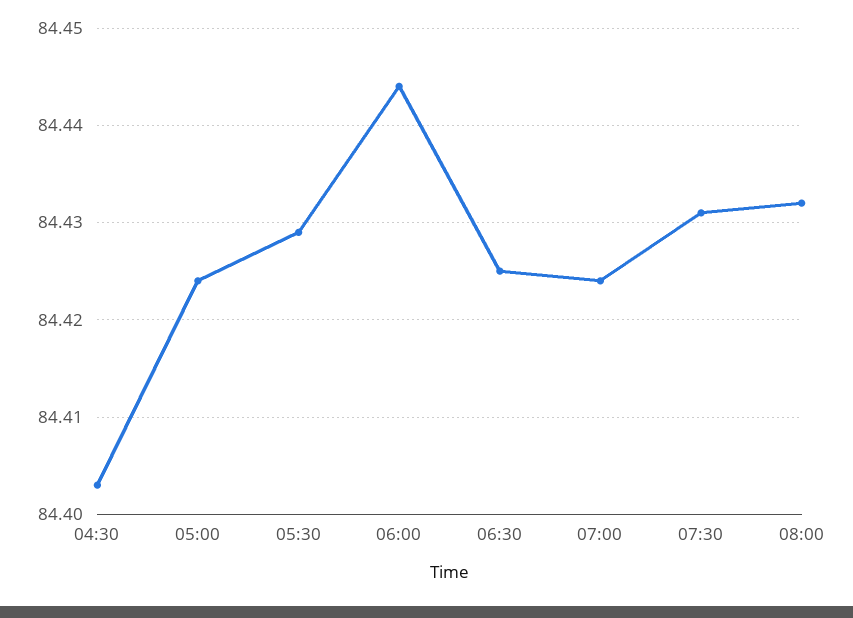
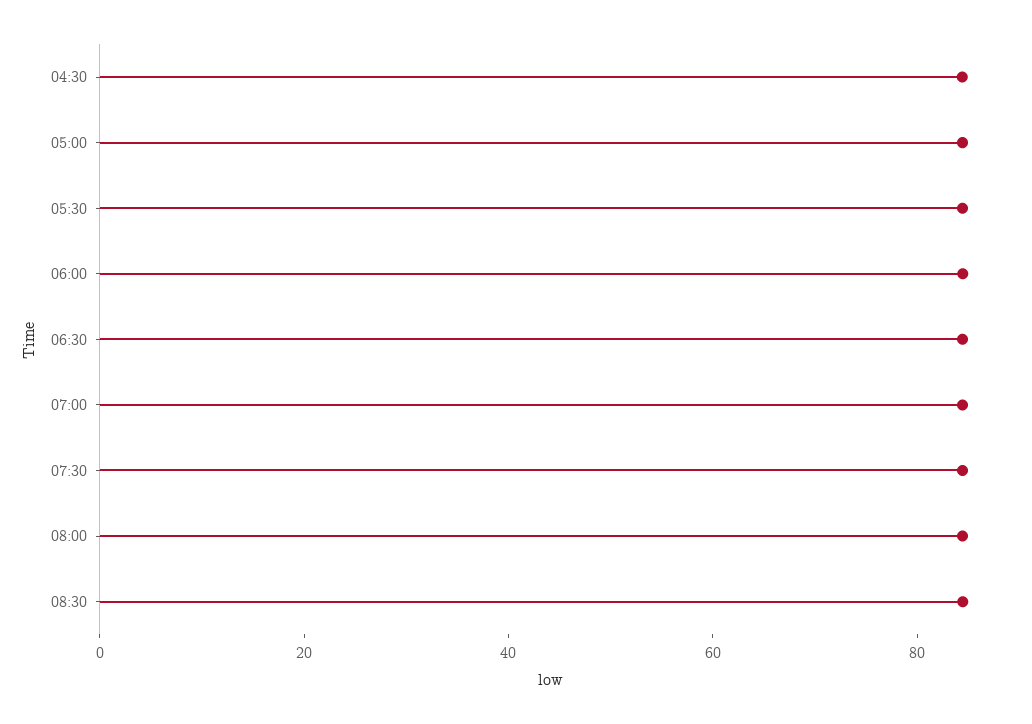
08:30: none -> 85

